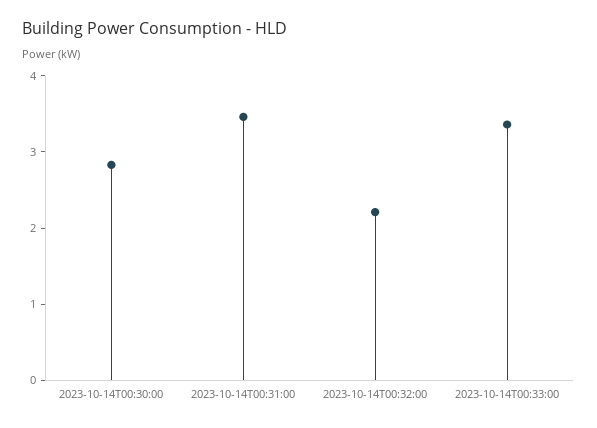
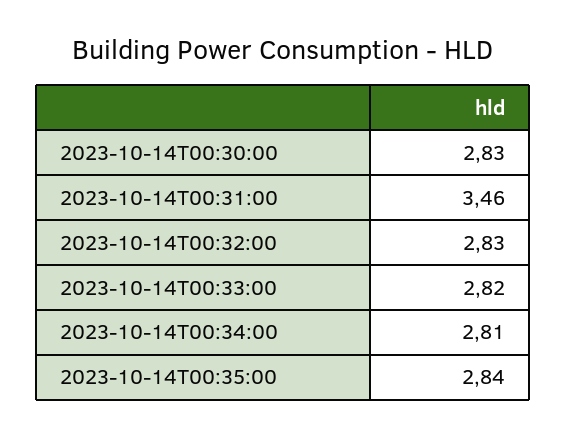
2023-10-14T00:32:00: 2.2 -> 2.83
2023-10-14T00:33:00: 3.4 -> 2.82
2023-10-14T00:34:00: none -> 2.81
2023-10-14T00:35:00: none -> 2.84

